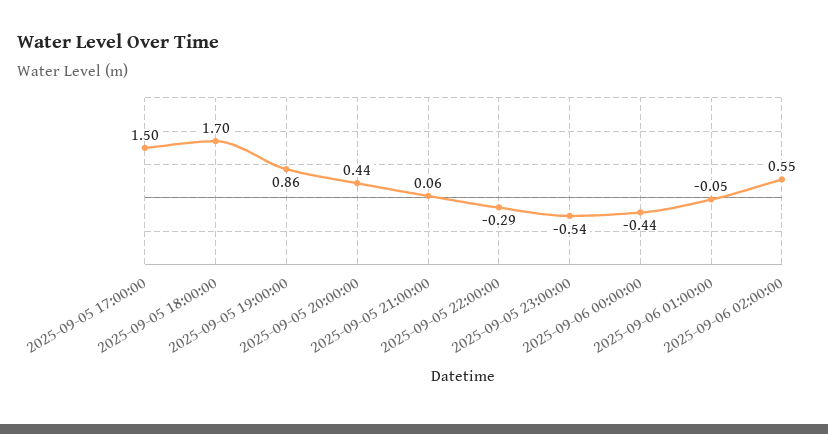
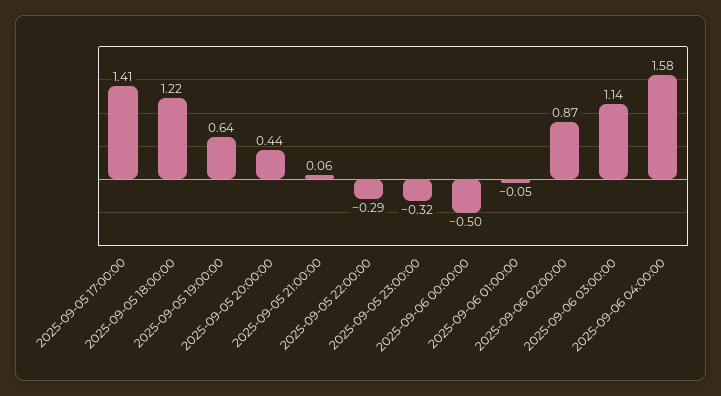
2025-09-05 17:00:00: 1.5 -> 1.41
2025-09-05 18:00:00: 1.7 -> 1.22
2025-09-05 19:00:00: 0.86 -> 0.64
2025-09-05 23:00:00: -0.54 -> -0.32
2025-09-06 00:00:00: -0.44 -> -0.5
2025-09-06 02:00:00: 0.55 -> 0.87
2025-09-06 03:00:00: none -> 1.14
2025-09-06 04:00:00: none -> 1.58

